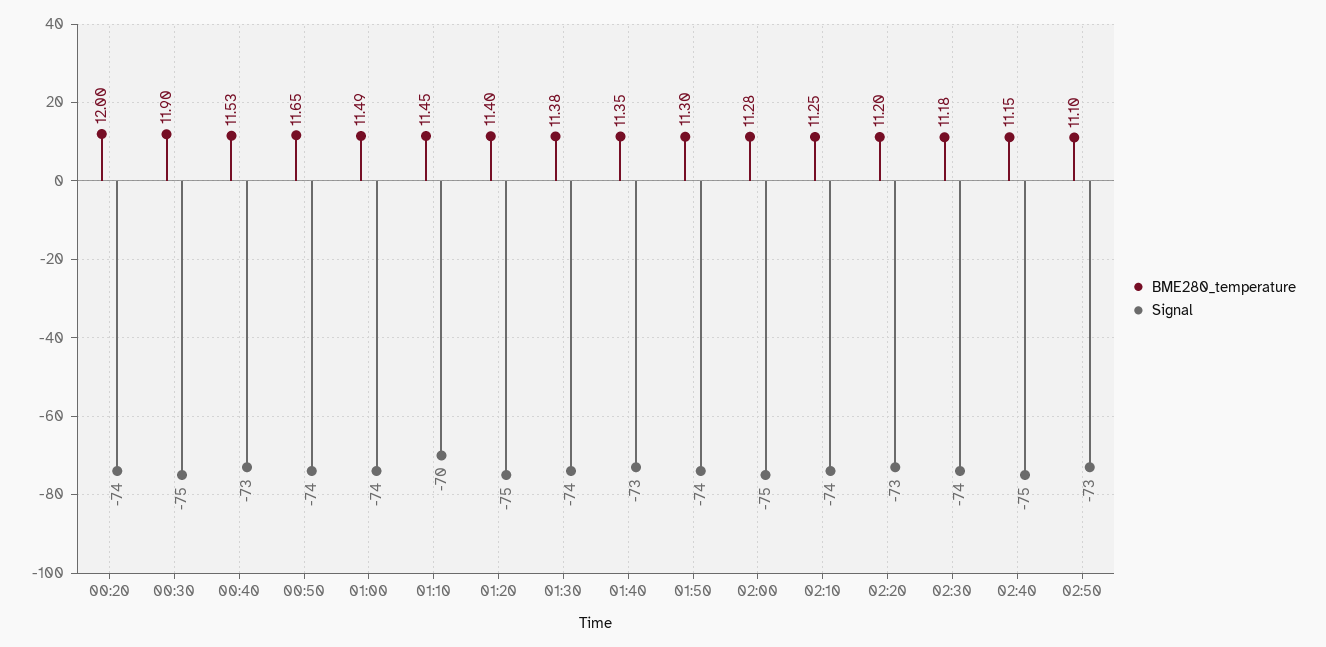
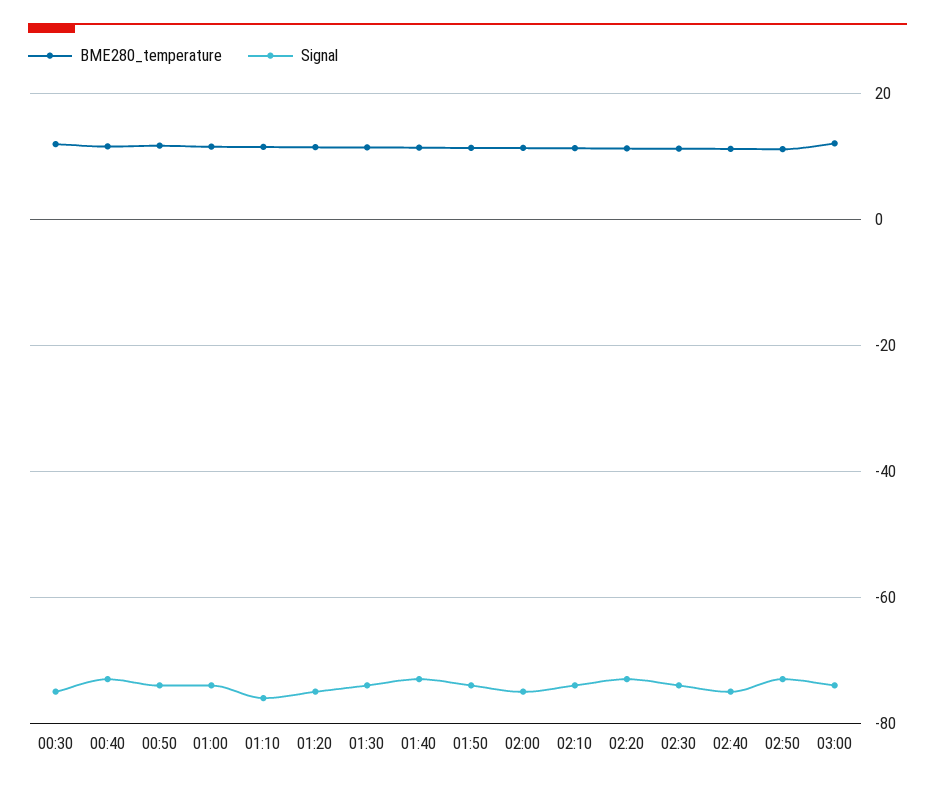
BME280_temperature, 00:20: 12 -> none
Signal, 00:20: -74 -> none
Signal, 01:10: -70 -> -76
BME280_temperature, 03:00: none -> 12
Signal, 03:00: none -> -74

